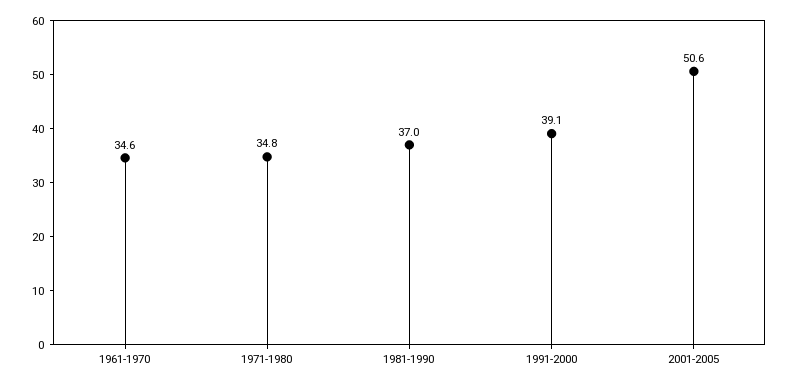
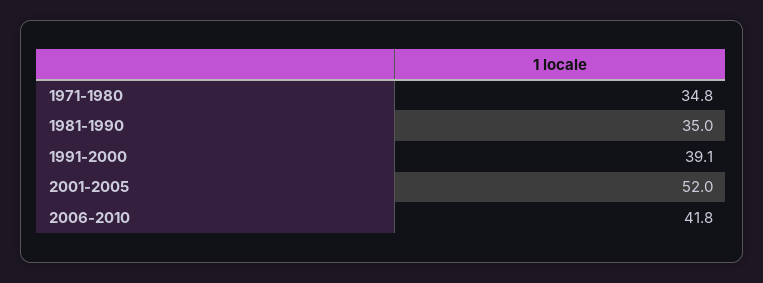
1961-1970: 34.6 -> none
1981-1990: 37 -> 35
2001-2005: 50.6 -> 52
2006-2010: none -> 41.8

